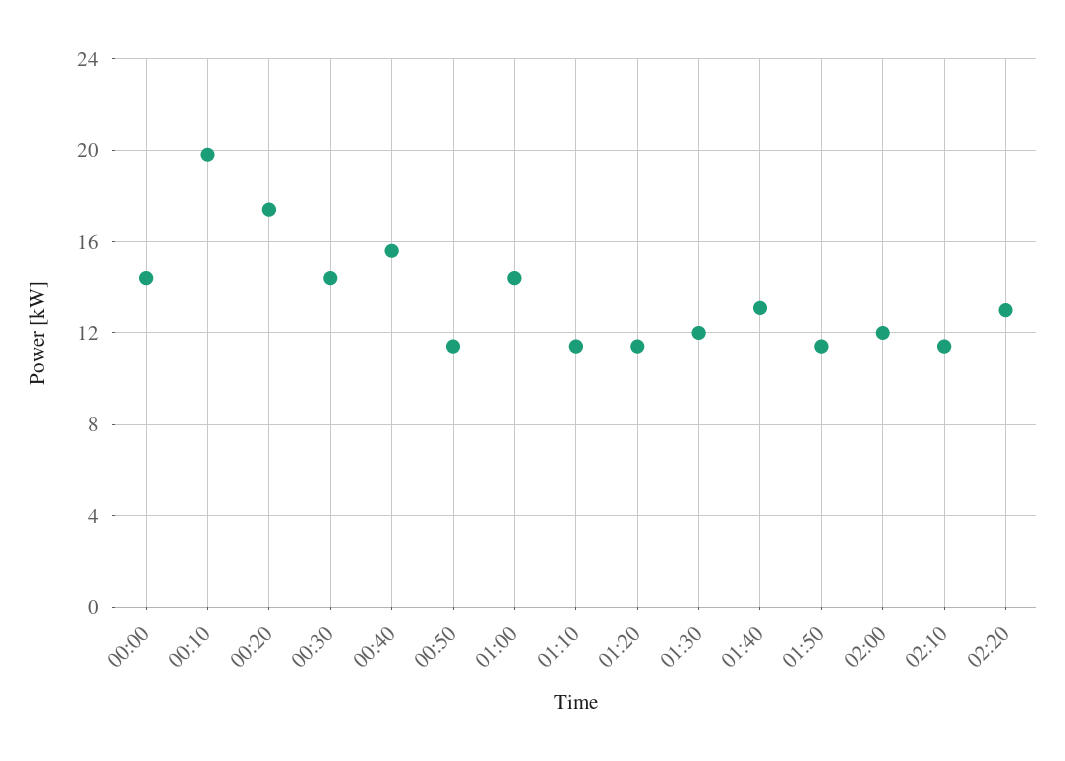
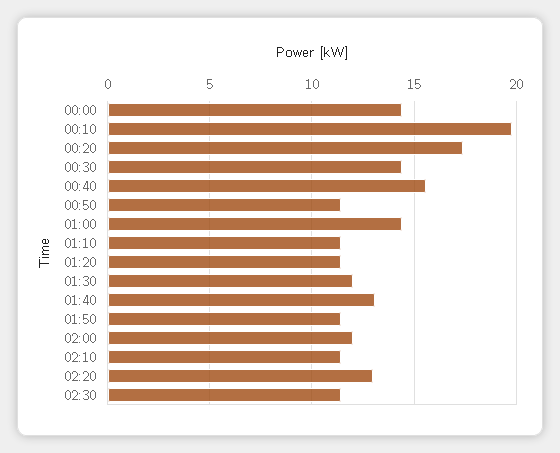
02:30: none -> 11.5

